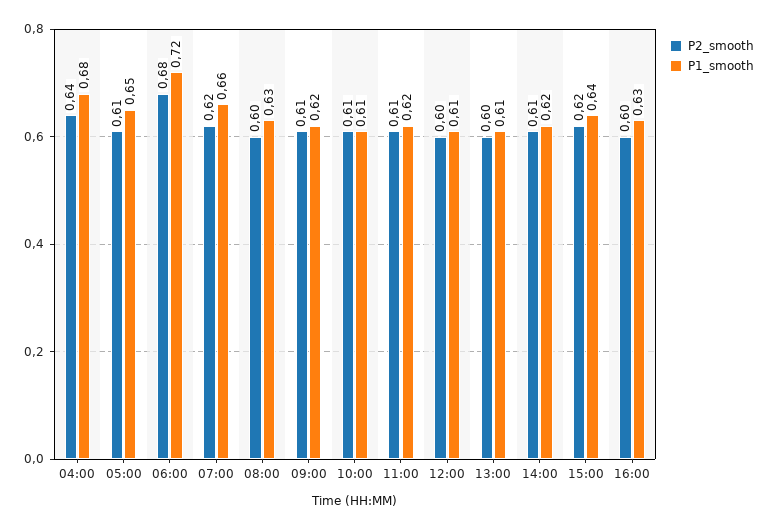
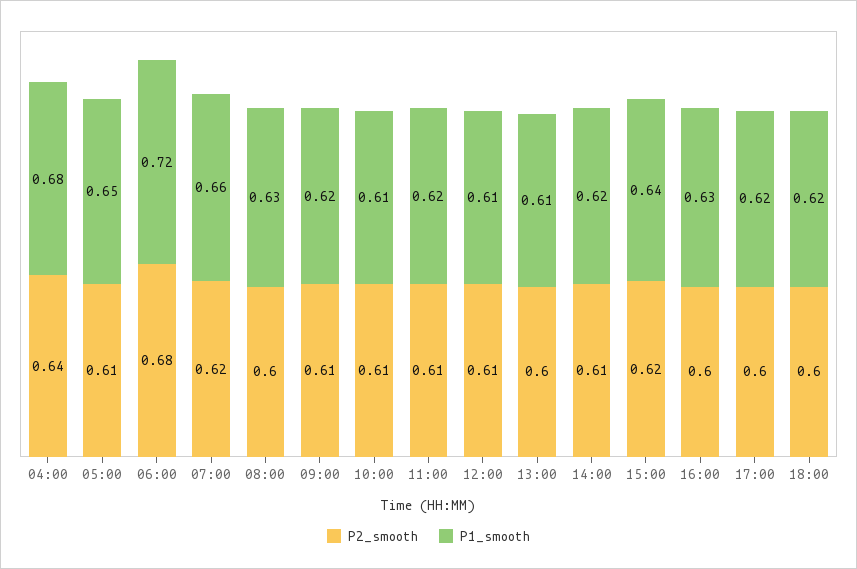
P2_smooth, 12:00: 0.6 -> 0.61
P2_smooth, 17:00: none -> 0.6
P1_smooth, 17:00: none -> 0.62
P2_smooth, 18:00: none -> 0.6
P1_smooth, 18:00: none -> 0.62

